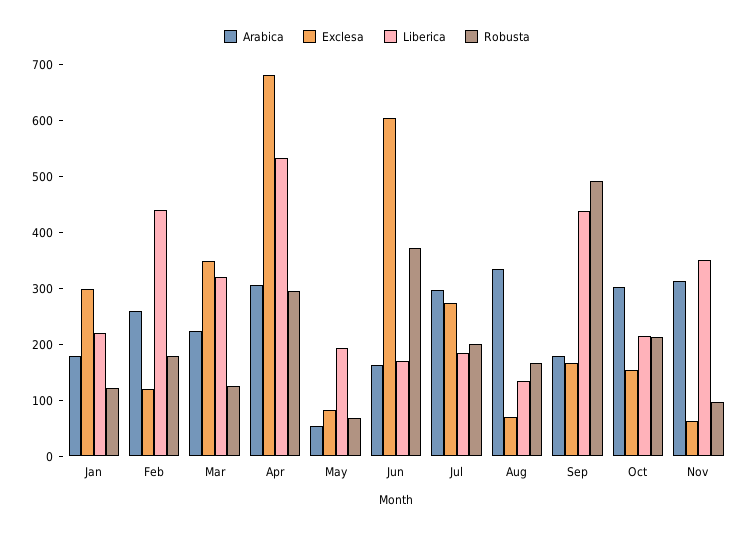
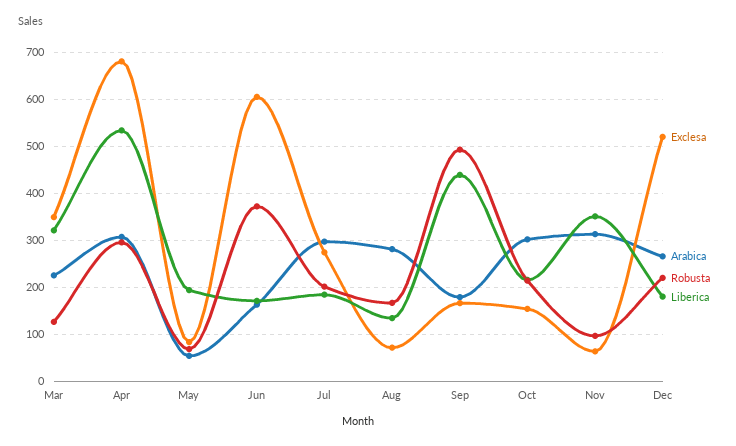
Arabica, Jan: 180 -> none
Exclesa, Jan: 300 -> none
Liberica, Jan: 220 -> none
Robusta, Jan: 120 -> none
Arabica, Feb: 260 -> none
Exclesa, Feb: 120 -> none
Liberica, Feb: 440 -> none
Robusta, Feb: 180 -> none
Arabica, Aug: 340 -> 280
Exclesa, Dec: none -> 520
Arabica, Dec: none -> 260
Robusta, Dec: none -> 220
Liberica, Dec: none -> 180

